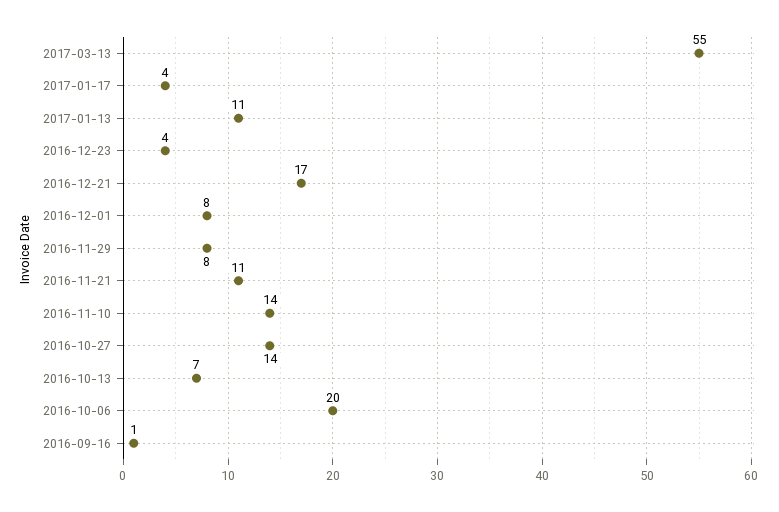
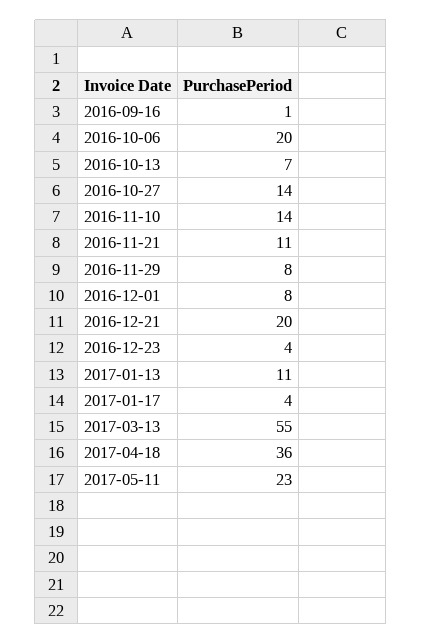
2016-12-21: 17 -> 20
2017-04-18: none -> 36
2017-05-11: none -> 23

